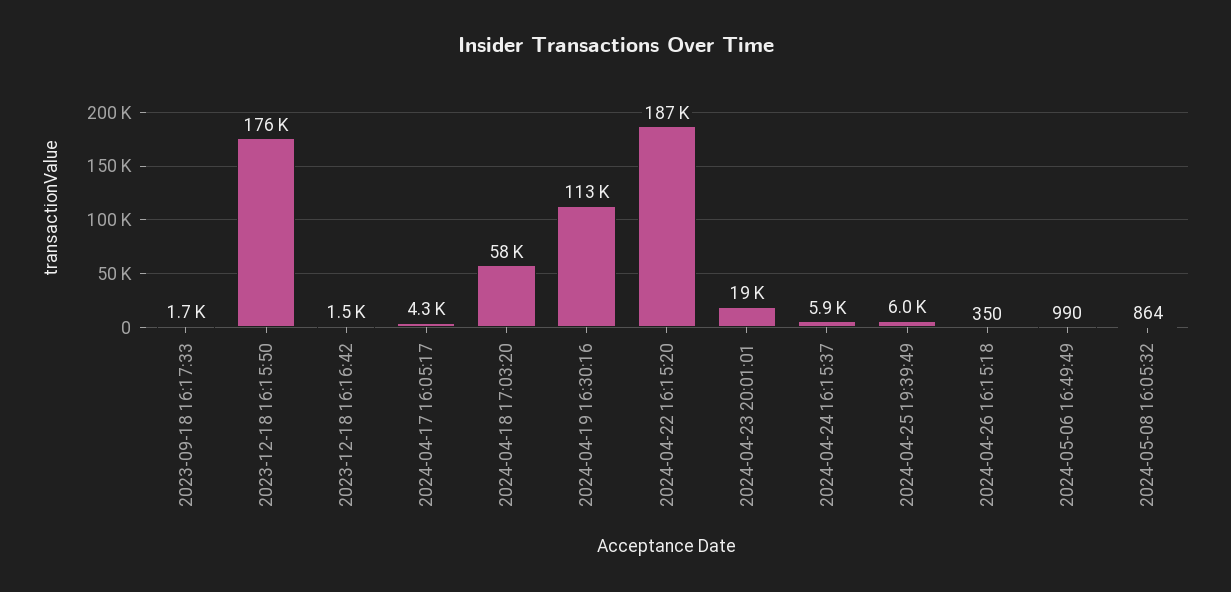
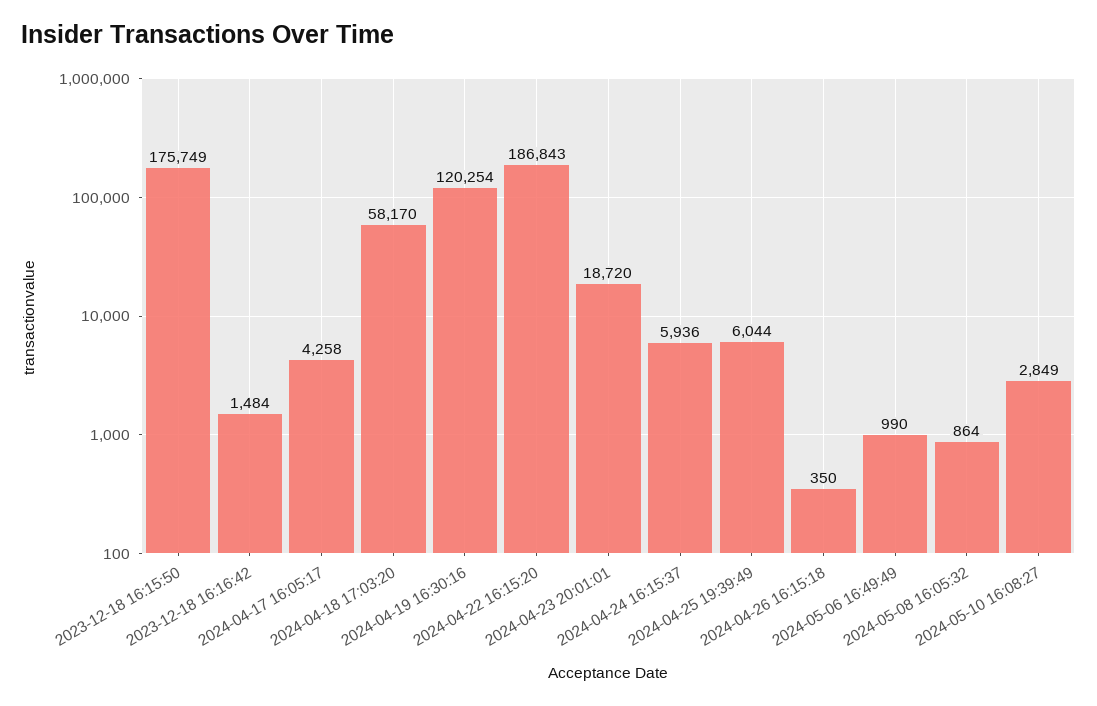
2023-09-18 16:17:33: 1700 -> none
2024-04-19 16:30:16: 113000 -> 120254
2024-05-10 16:08:27: none -> 2849

